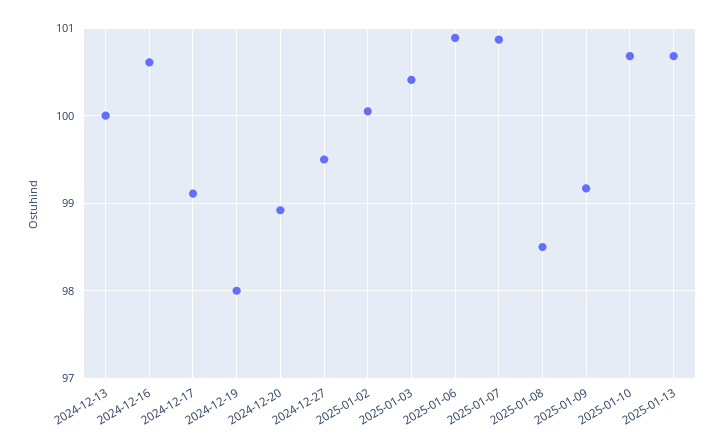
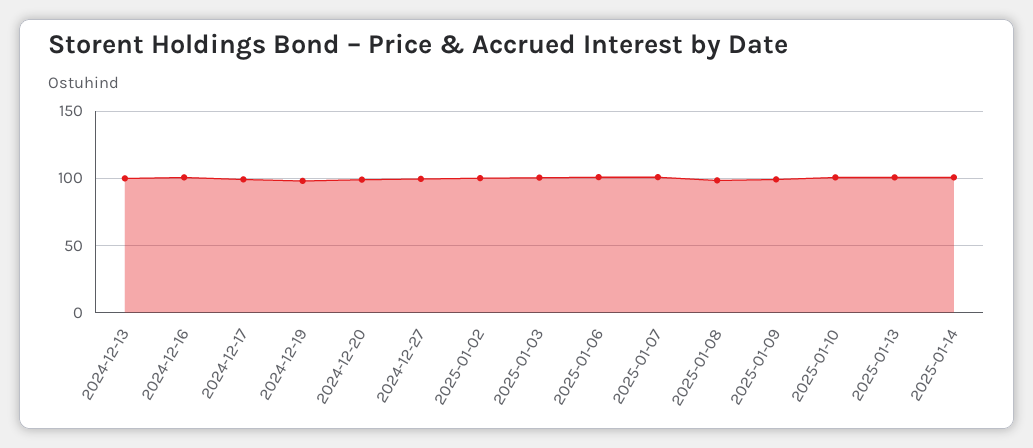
2025-01-14: none -> 100

